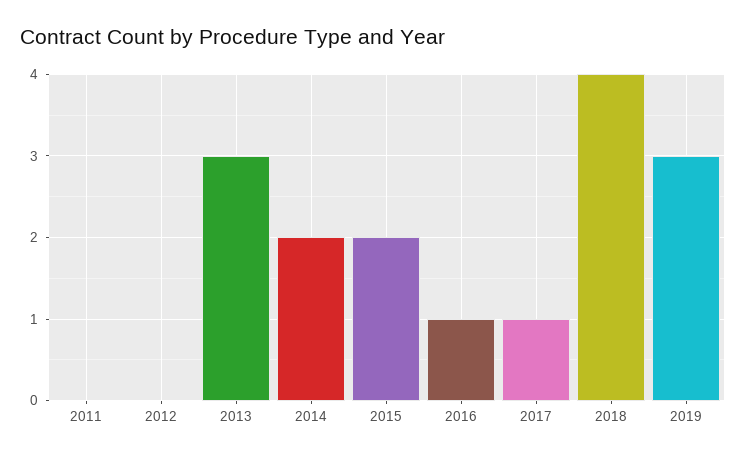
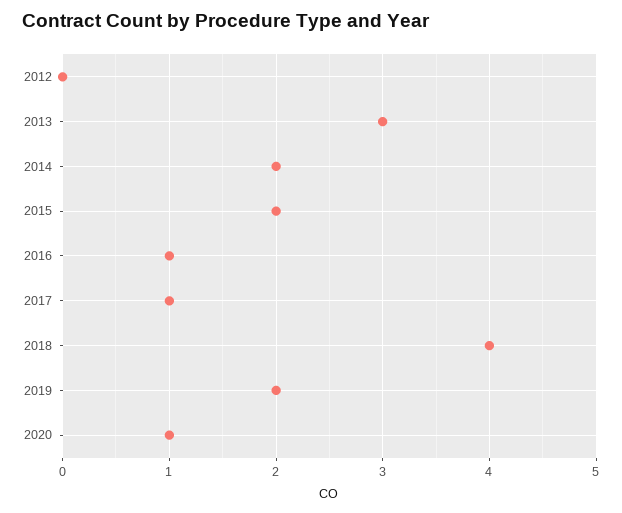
2011: 0 -> none
2019: 3 -> 2
2020: none -> 1

